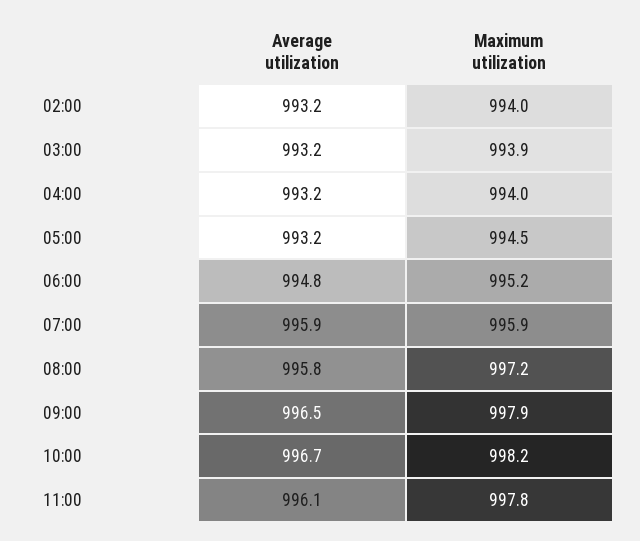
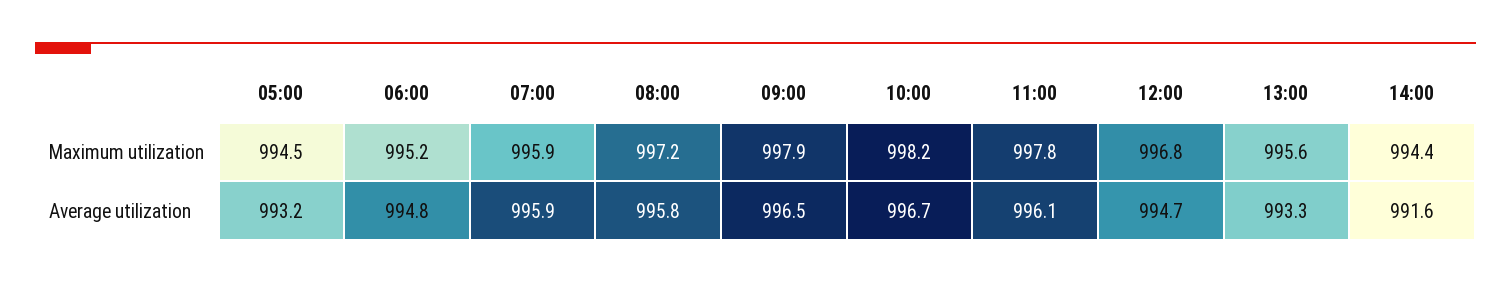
Average utilization, 02:00: 993.2 -> none
Maximum utilization, 02:00: 994 -> none
Average utilization, 03:00: 993.2 -> none
Maximum utilization, 03:00: 993.9 -> none
Average utilization, 04:00: 993.2 -> none
Maximum utilization, 04:00: 994 -> none
Maximum utilization, 12:00: none -> 996.8
Maximum utilization, 13:00: none -> 995.6
Maximum utilization, 14:00: none -> 994.4
Average utilization, 12:00: none -> 994.7
Average utilization, 13:00: none -> 993.3
Average utilization, 14:00: none -> 991.6

